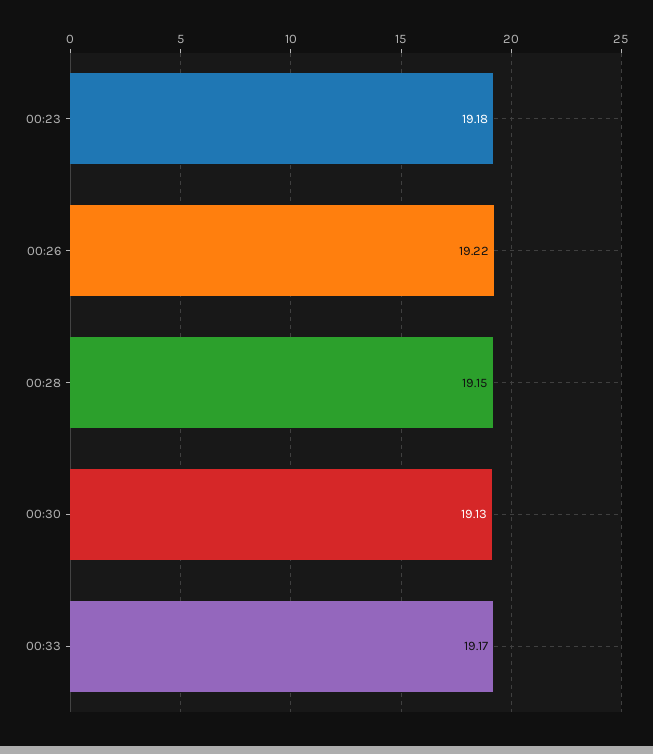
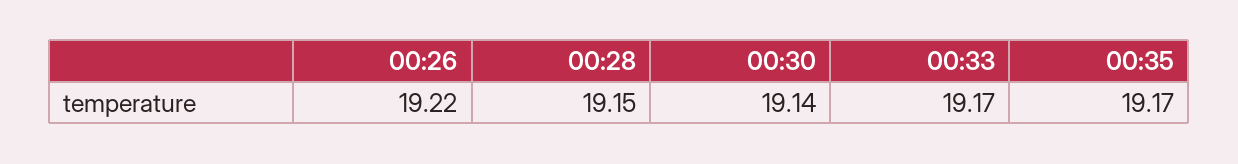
00:23: 19.18 -> none
00:30: 19.13 -> 19.14
00:35: none -> 19.17

